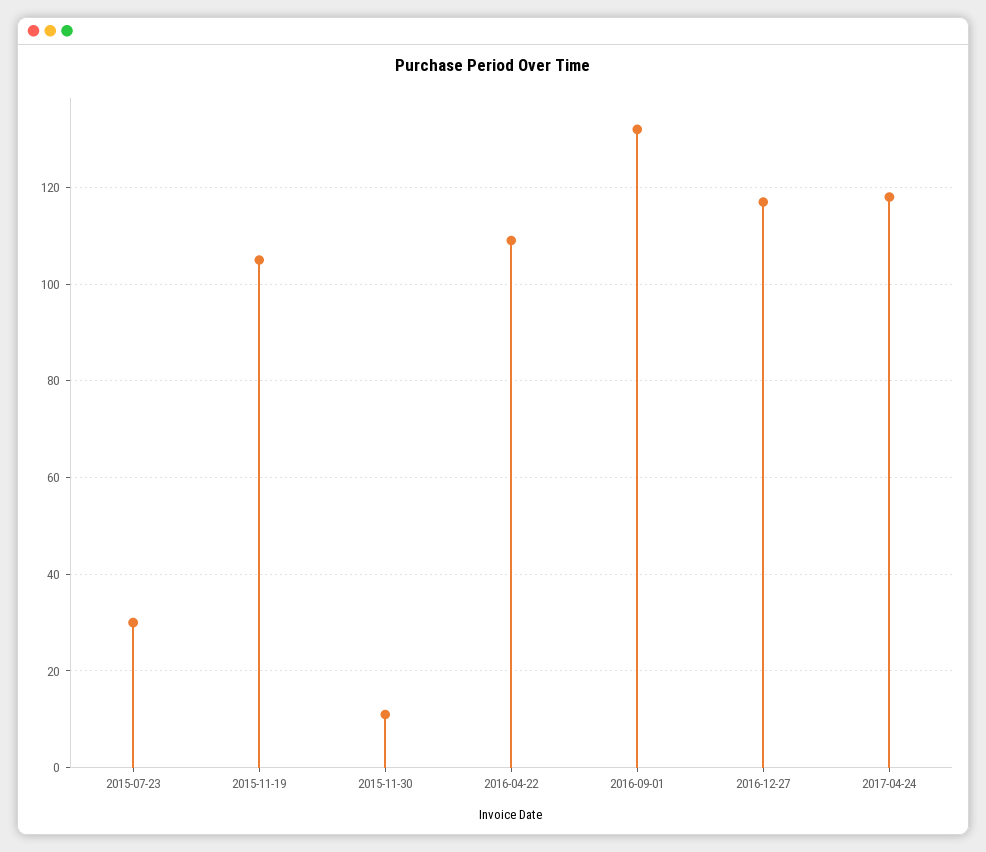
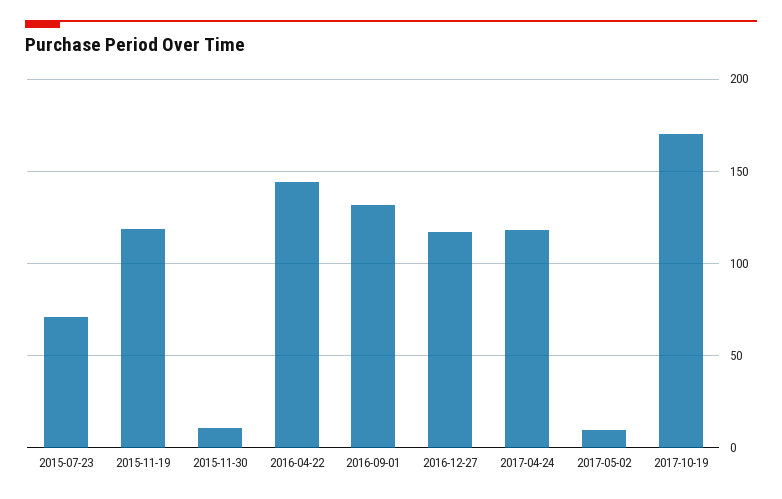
2015-07-23: 30 -> 70
2015-11-19: 105 -> 120
2016-04-22: 110 -> 145
2017-05-02: none -> 10
2017-10-19: none -> 170

